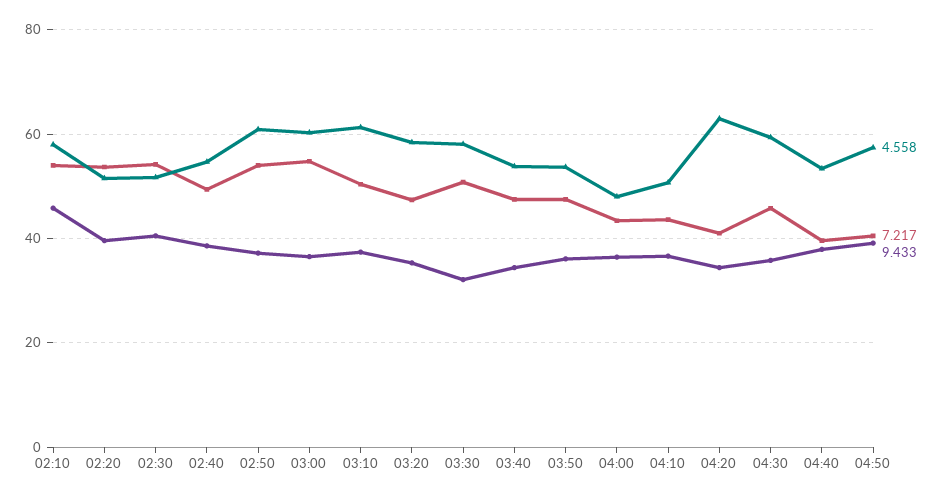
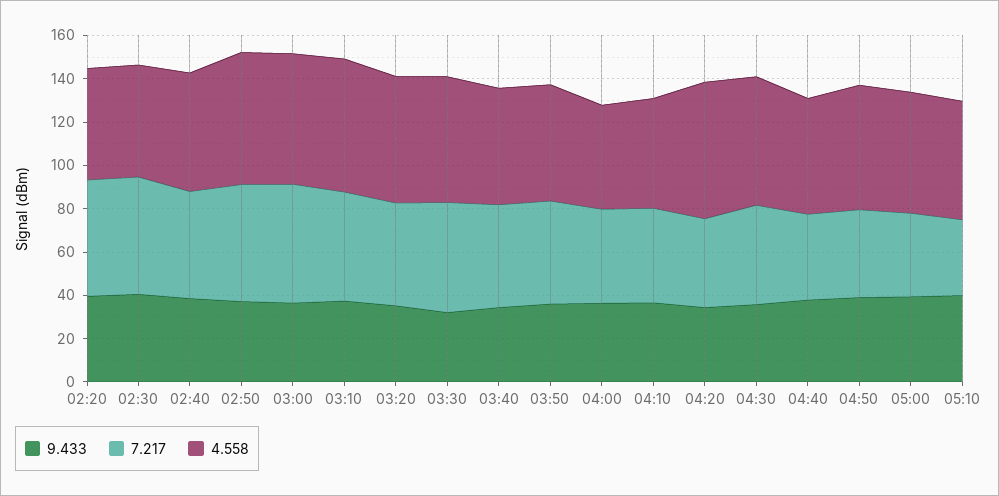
4.558, 02:10: 58 -> none
7.217, 02:10: 54 -> none
9.433, 02:10: 46 -> none
9.433, 05:00: none -> 40
7.217, 05:00: none -> 40
4.558, 05:00: none -> 55
9.433, 05:10: none -> 40
7.217, 05:10: none -> 35
4.558, 05:10: none -> 55

